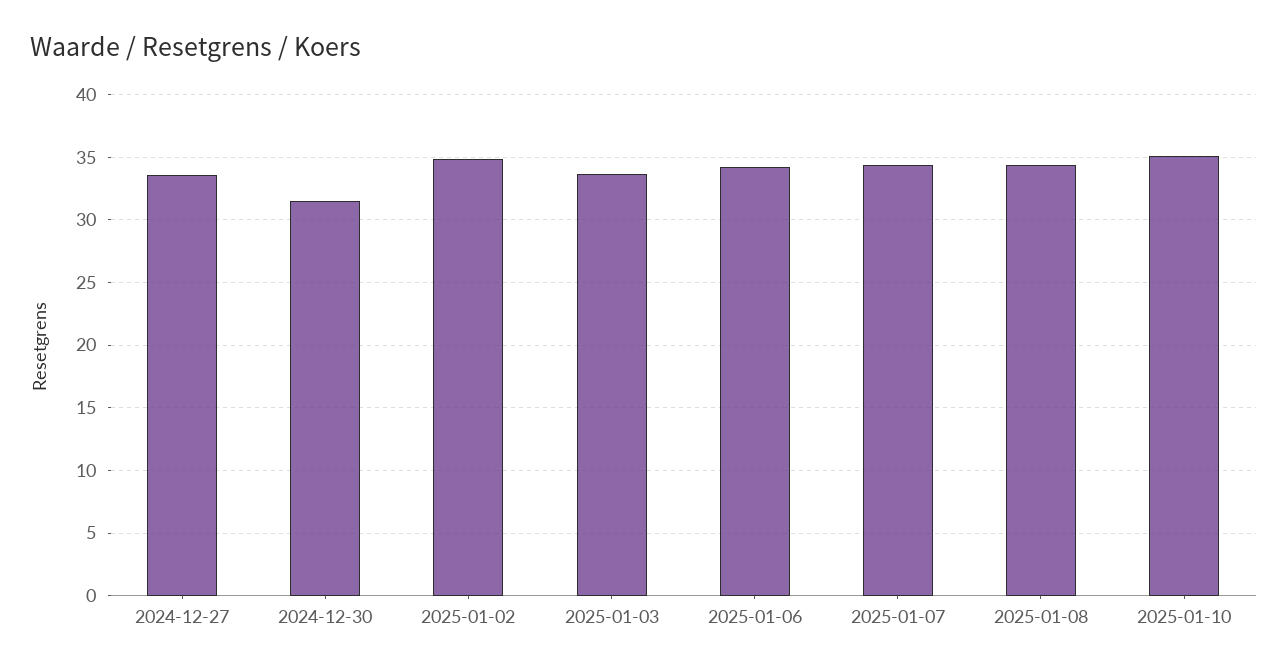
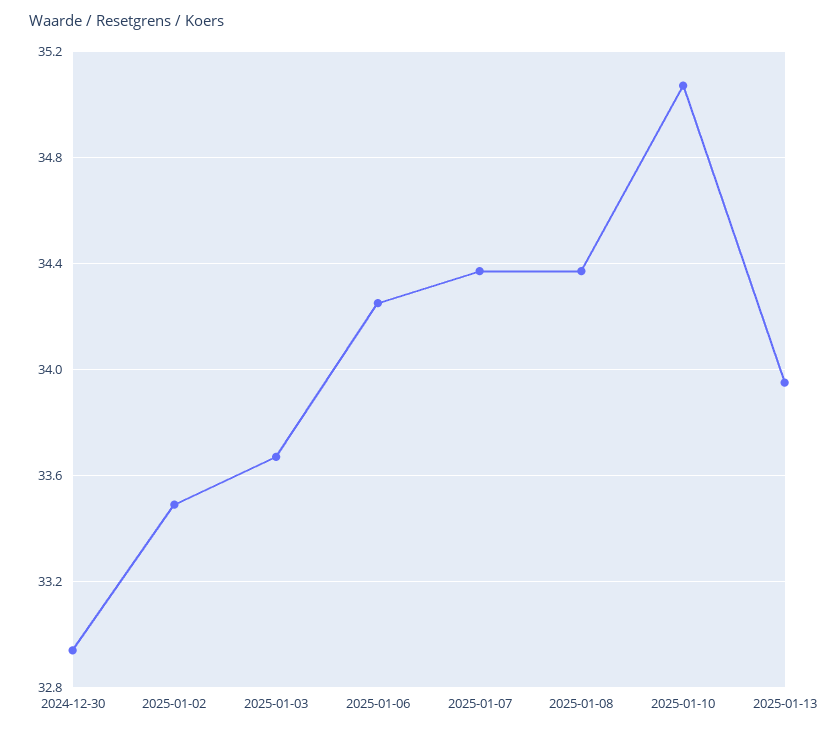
2024-12-27: 33.5 -> none
2024-12-30: 31.5 -> 32.95
2025-01-02: 35 -> 33.5
2025-01-13: none -> 33.95

